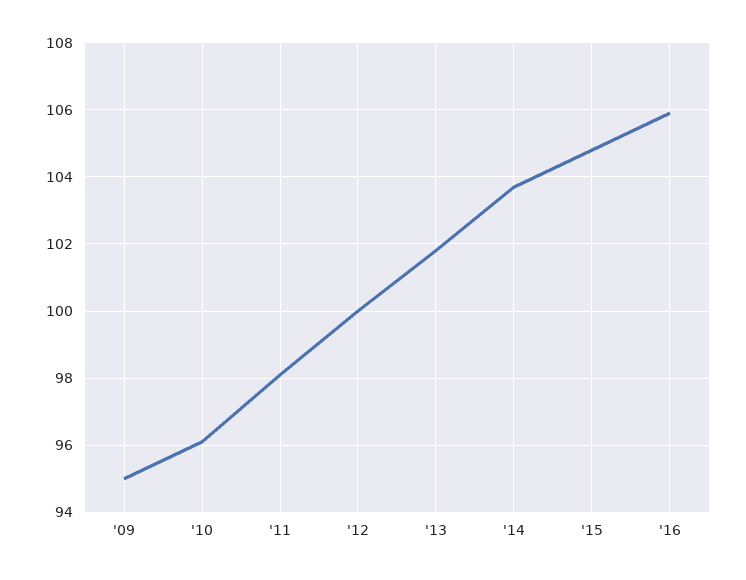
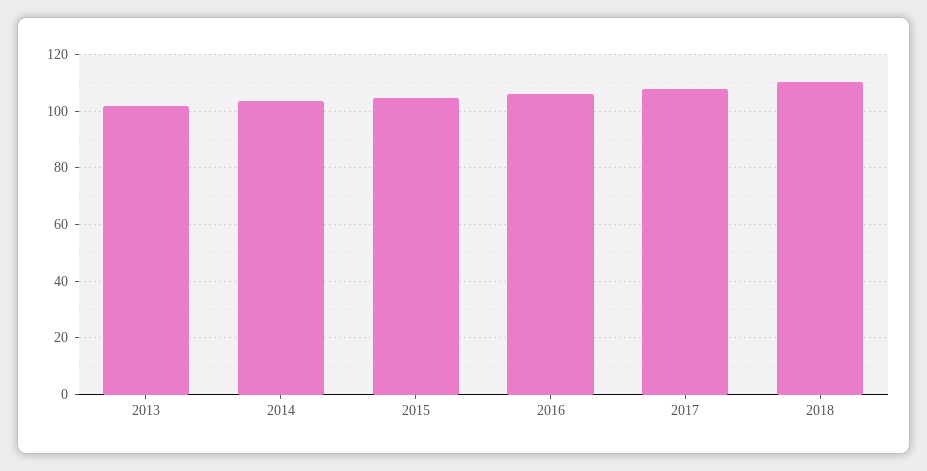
'09: 95 -> none
'10: 96 -> none
'11: 98 -> none
'12: 100 -> none
2017: none -> 107.5
2018: none -> 110

